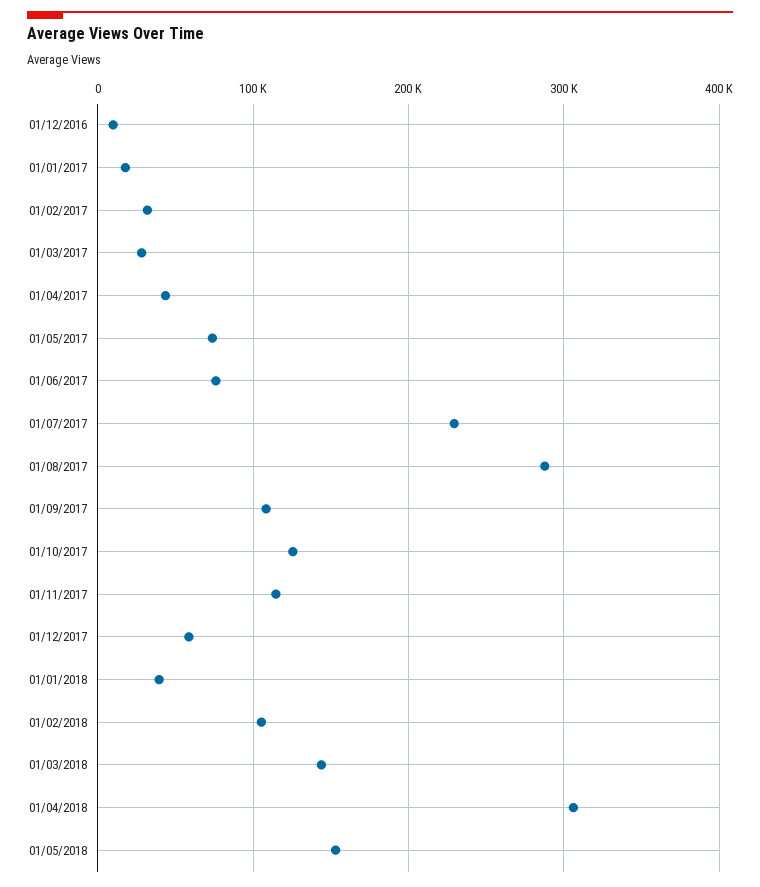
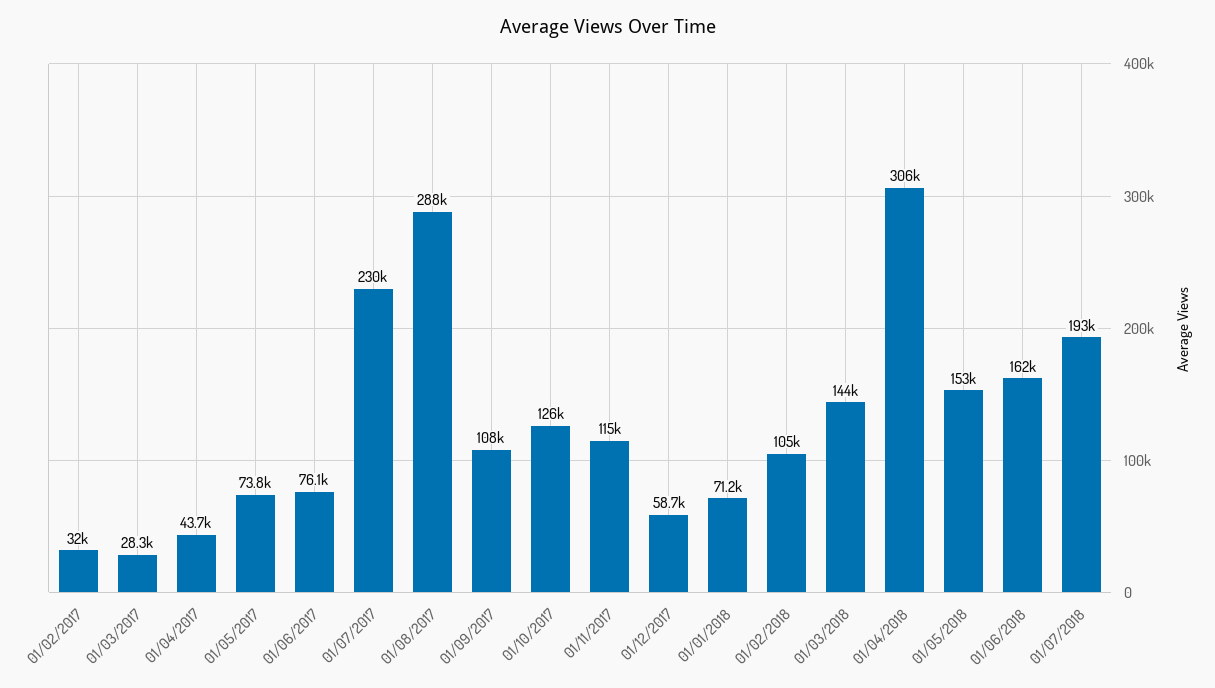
01/12/2016: 10000 -> none
01/01/2017: 20000 -> none
01/01/2018: 40000 -> 71200
01/06/2018: none -> 162000
01/07/2018: none -> 193000

